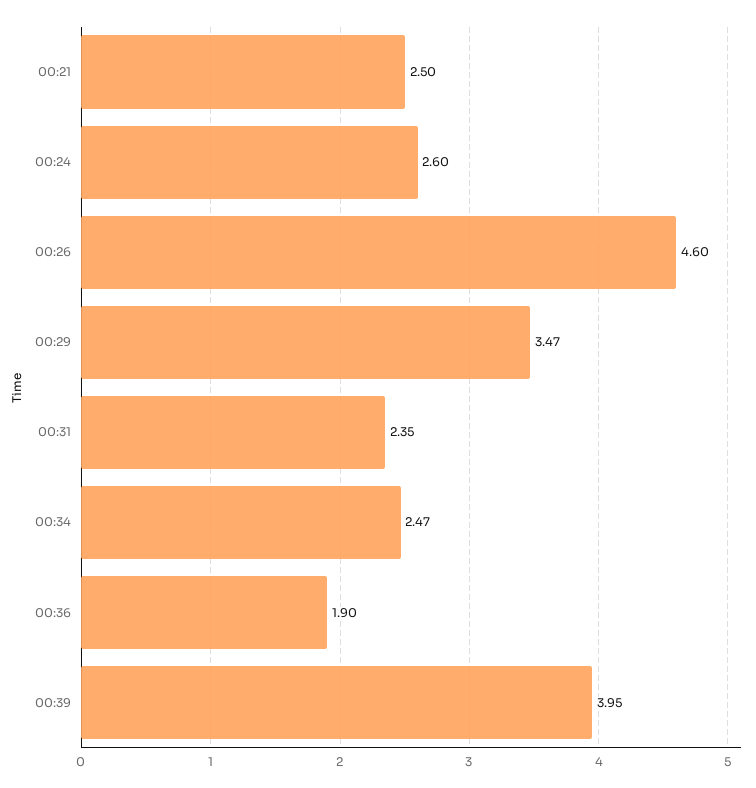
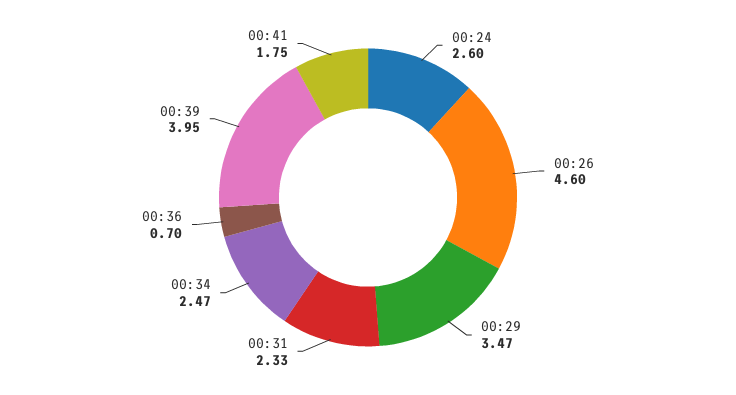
00:21: 2.5 -> none
00:31: 2.35 -> 2.33
00:36: 1.9 -> 0.7
00:41: none -> 1.75

